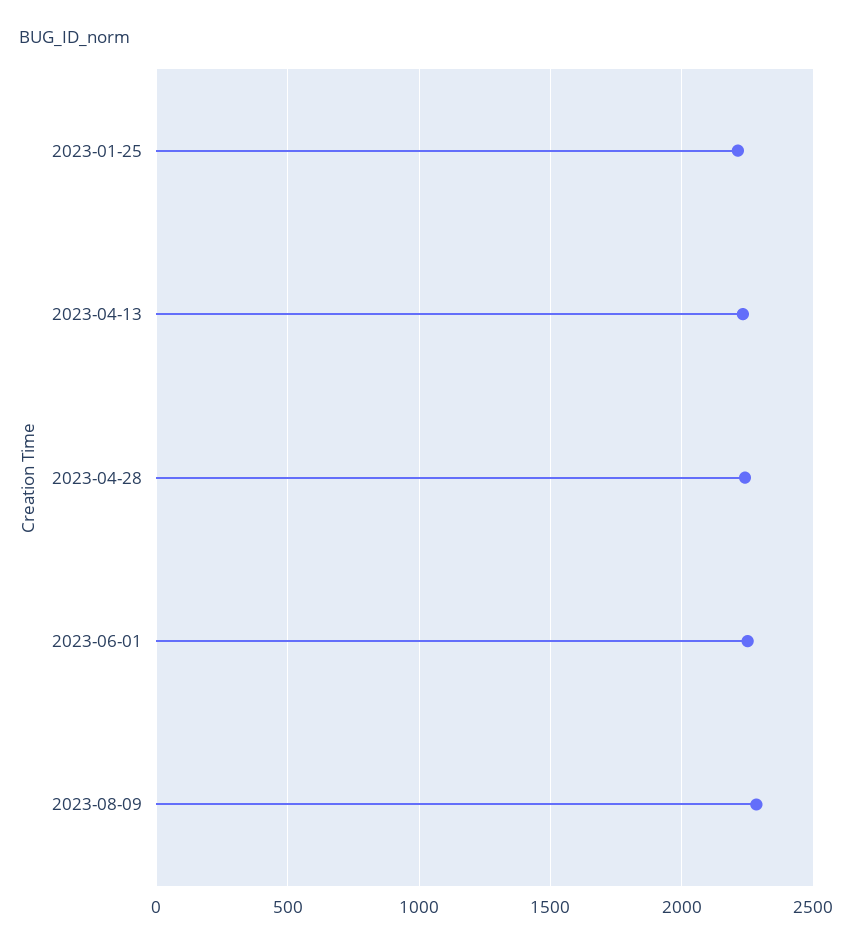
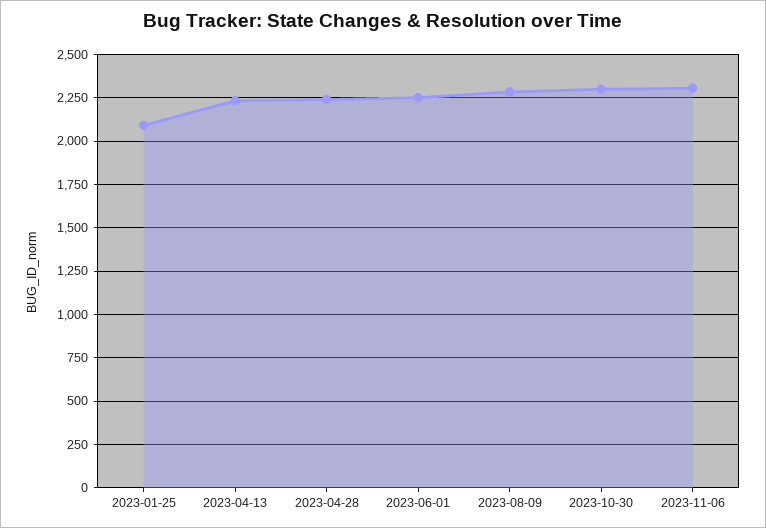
2023-01-25: 2200 -> 2100
2023-10-30: none -> 2300
2023-11-06: none -> 2300

